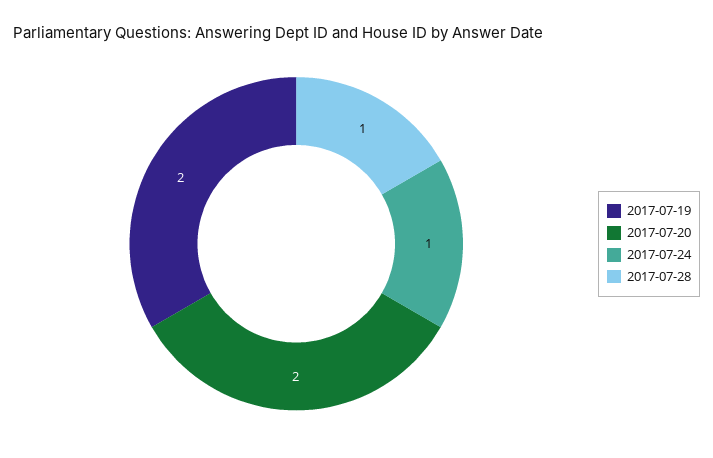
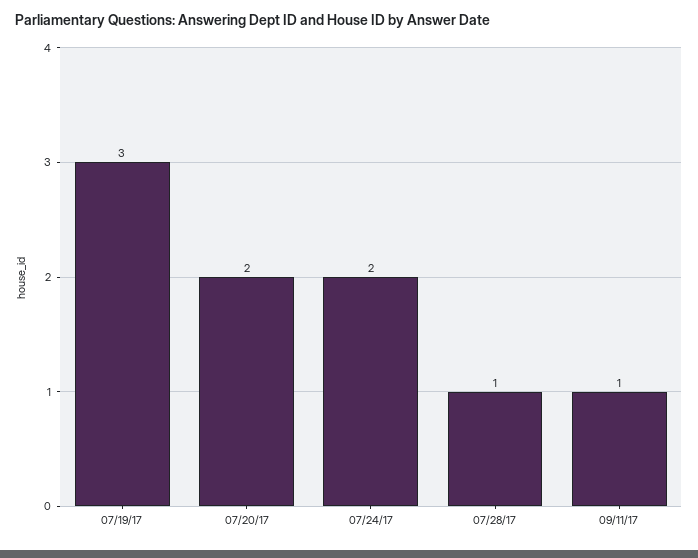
2017-07-19: 2 -> 3
2017-07-24: 1 -> 2
09/11/17: none -> 1

